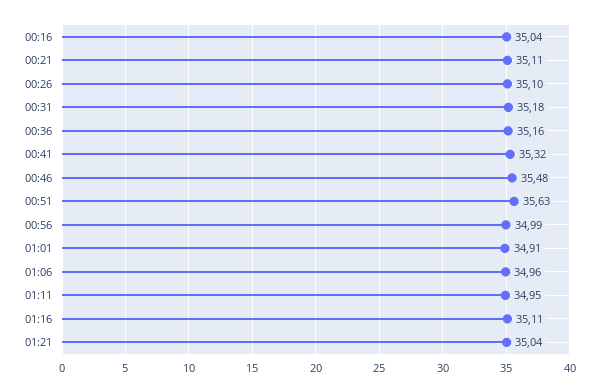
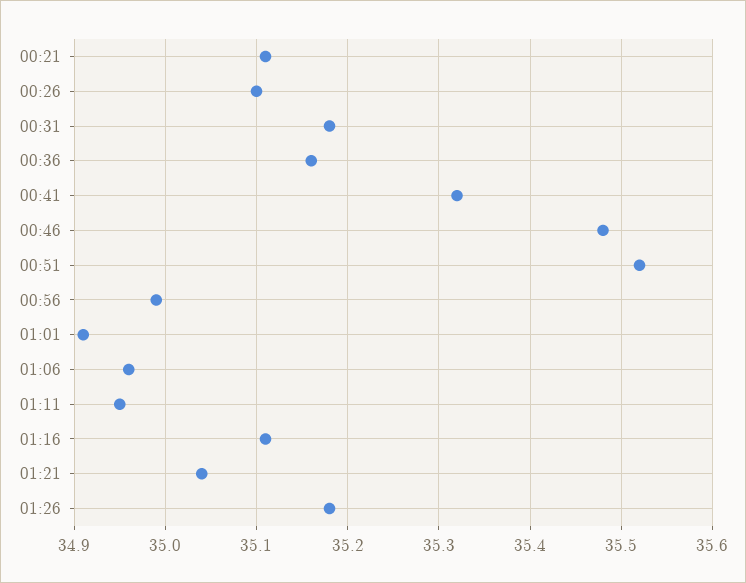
00:16: 35.04 -> none
00:51: 35.63 -> 35.52
01:26: none -> 35.18

